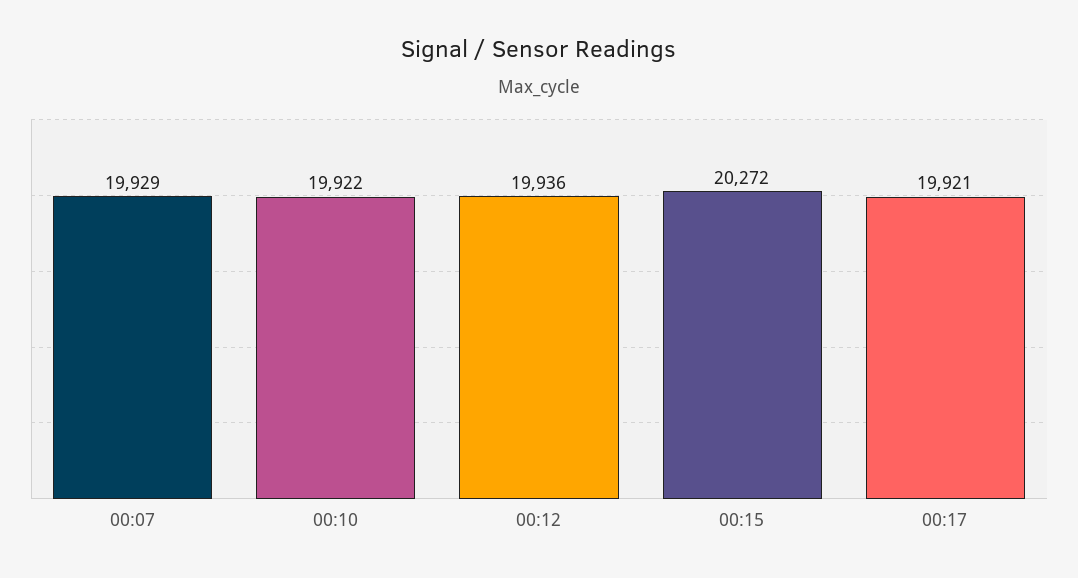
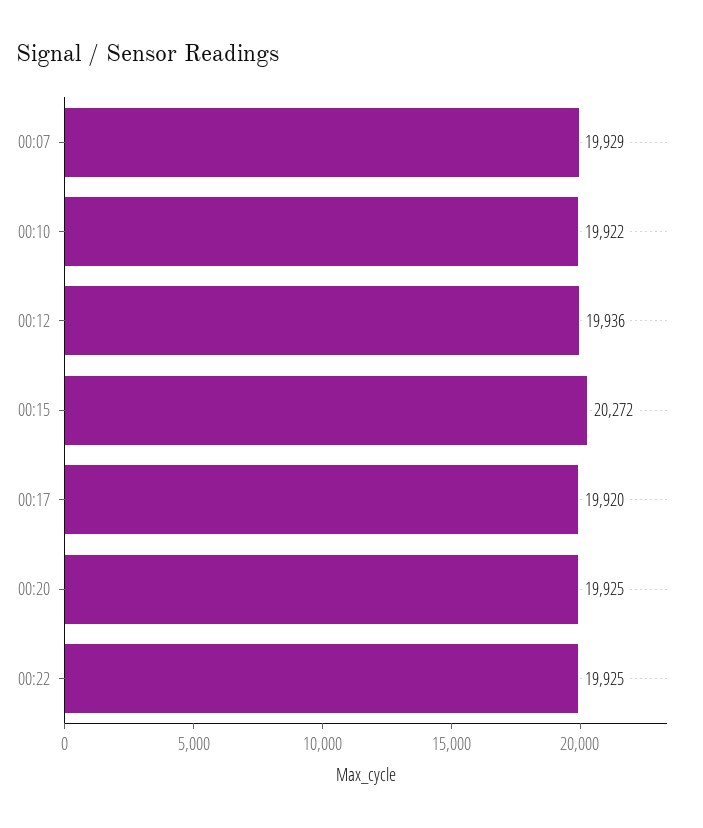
00:17: 19921 -> 19920
00:20: none -> 19925
00:22: none -> 19925

